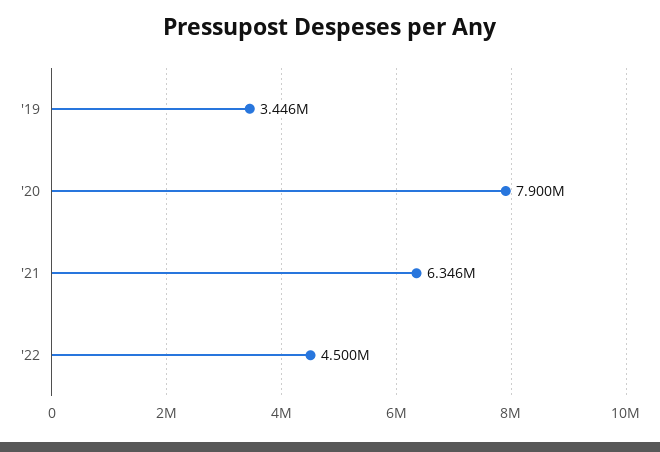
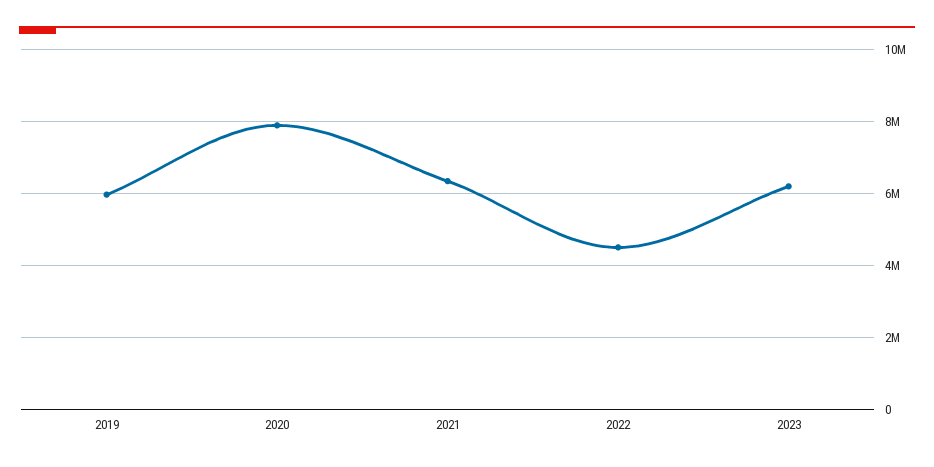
'19: 3446000 -> 6000000
2023: none -> 6200000

